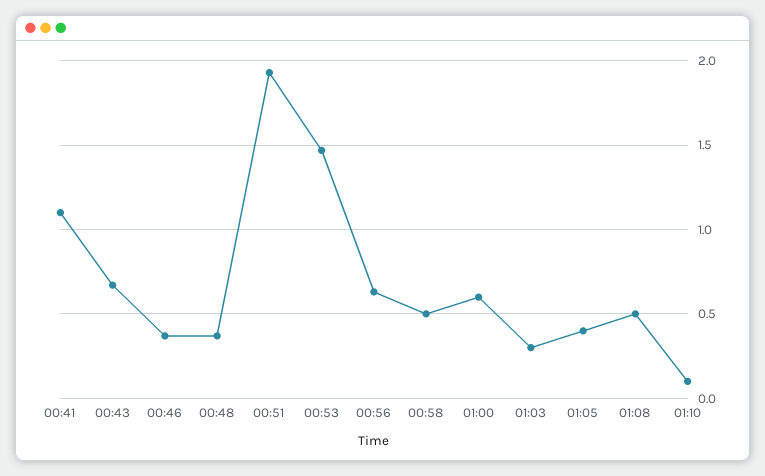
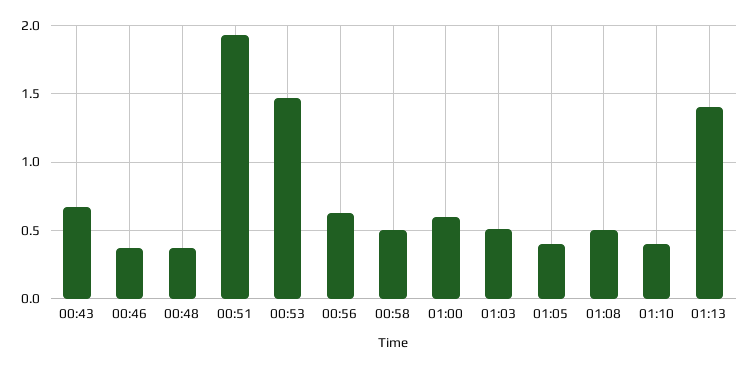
00:41: 1.1 -> none
01:03: 0.3 -> 0.5
01:10: 0.1 -> 0.4
01:13: none -> 1.4

